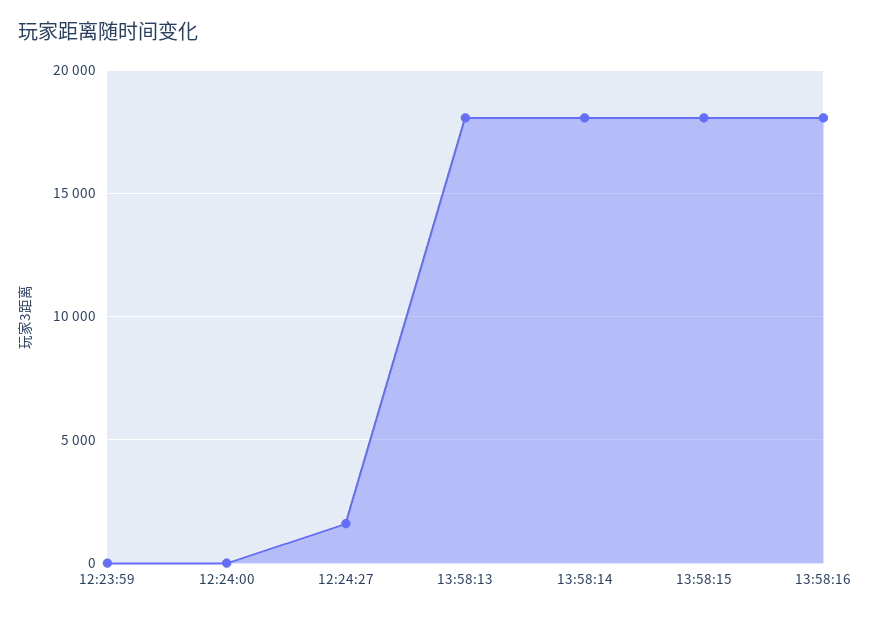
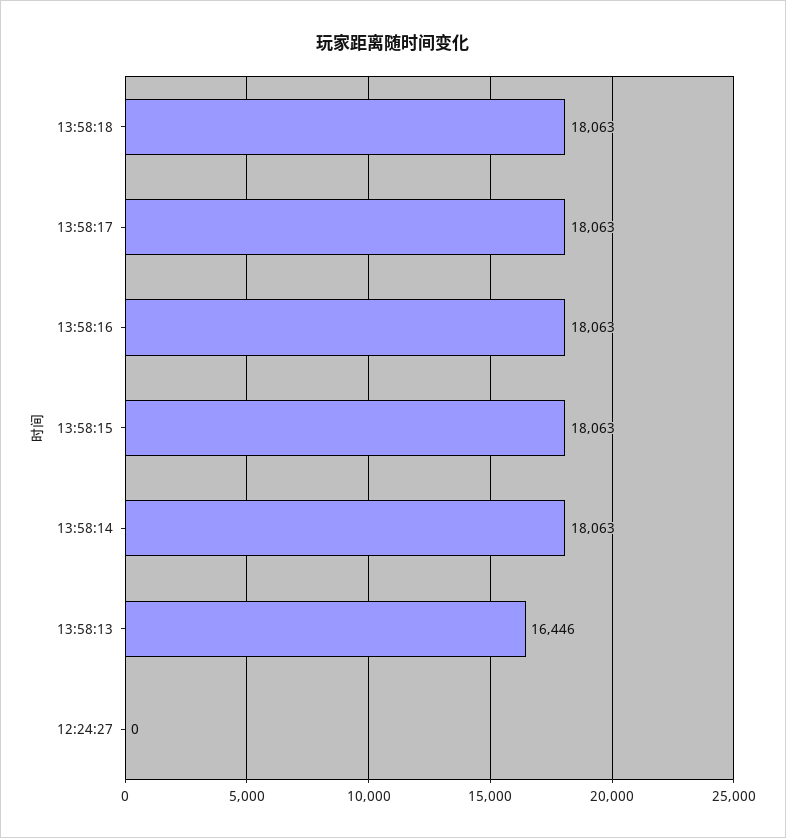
12:23:59: 0 -> none
12:24:00: 0 -> none
12:24:27: 1500 -> 0
13:58:13: 18000 -> 16446
13:58:18: none -> 18063
13:58:17: none -> 18063

